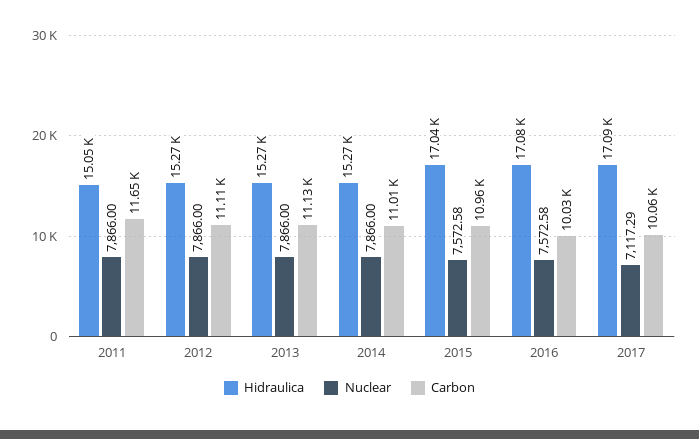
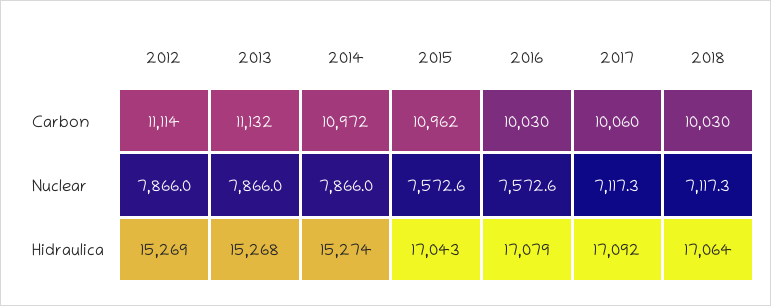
Hidraulica, 2011: 15050 -> none
Nuclear, 2011: 7866 -> none
Carbon, 2011: 11650 -> none
Carbon, 2014: 11010 -> 10972
Carbon, 2018: none -> 10030
Nuclear, 2018: none -> 7117.3
Hidraulica, 2018: none -> 17064

